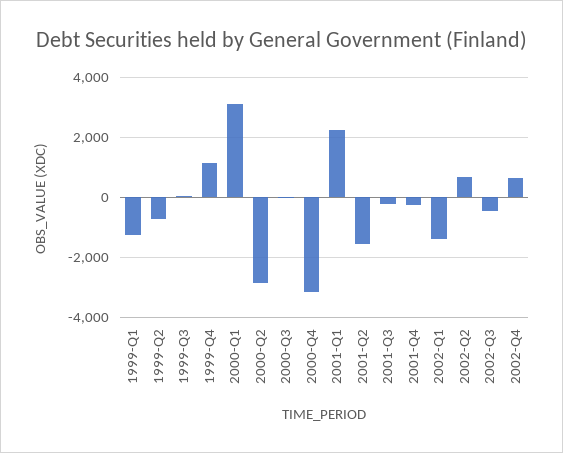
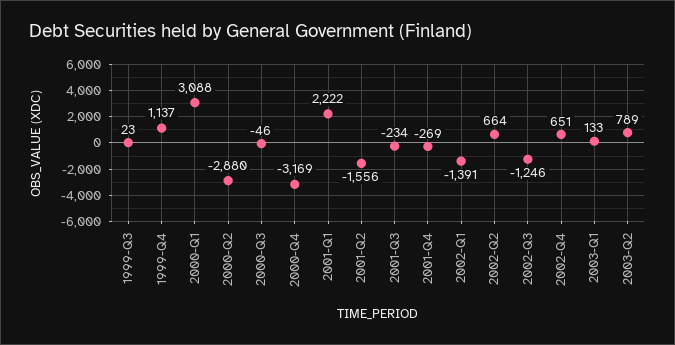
1999-Q1: -1250 -> none
1999-Q2: -750 -> none
2002-Q3: -500 -> -1246
2003-Q1: none -> 133
2003-Q2: none -> 789

